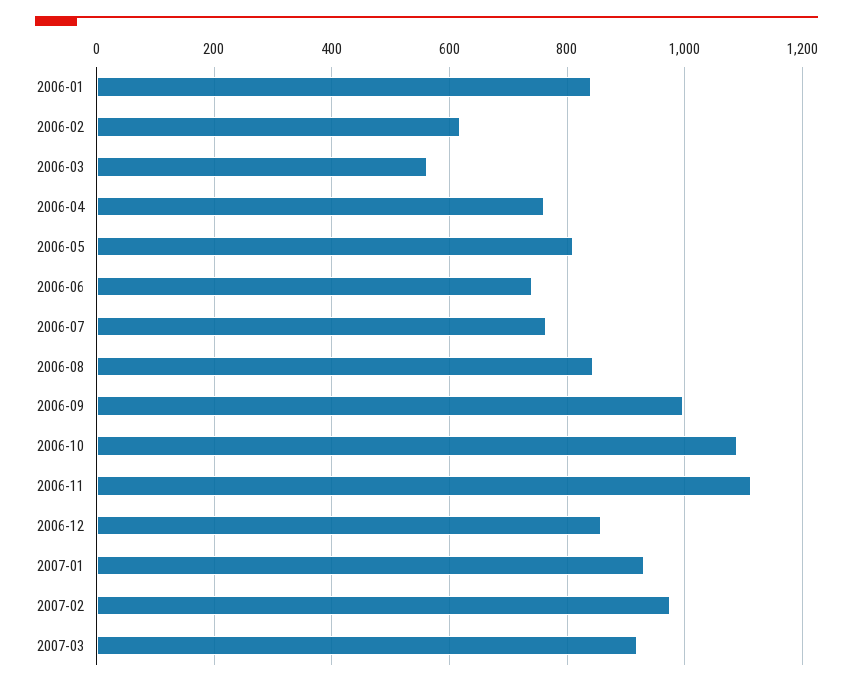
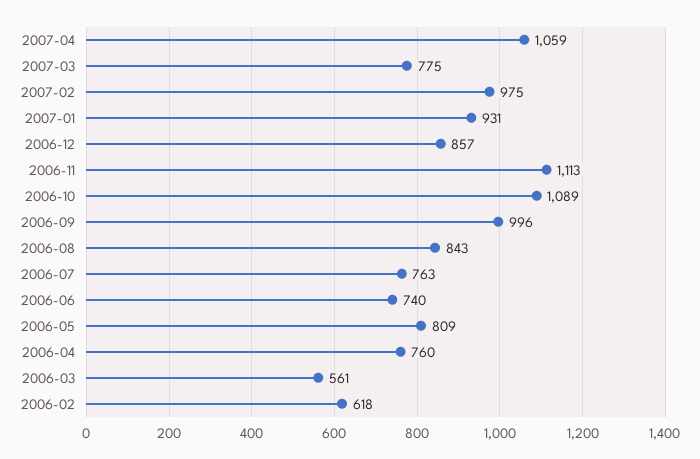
2006-01: 840 -> none
2007-03: 920 -> 775
2007-04: none -> 1059

